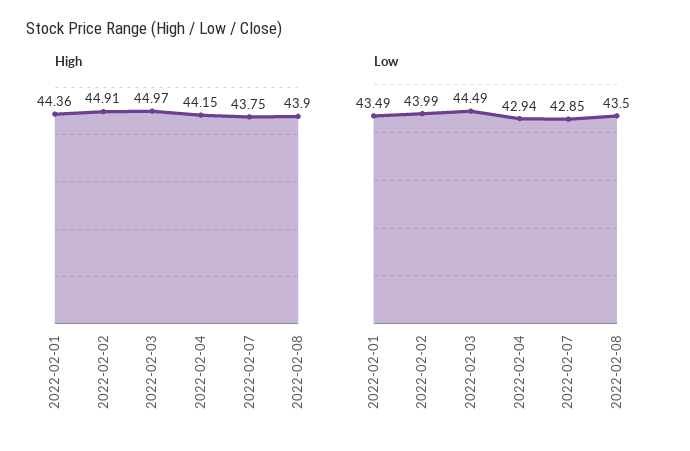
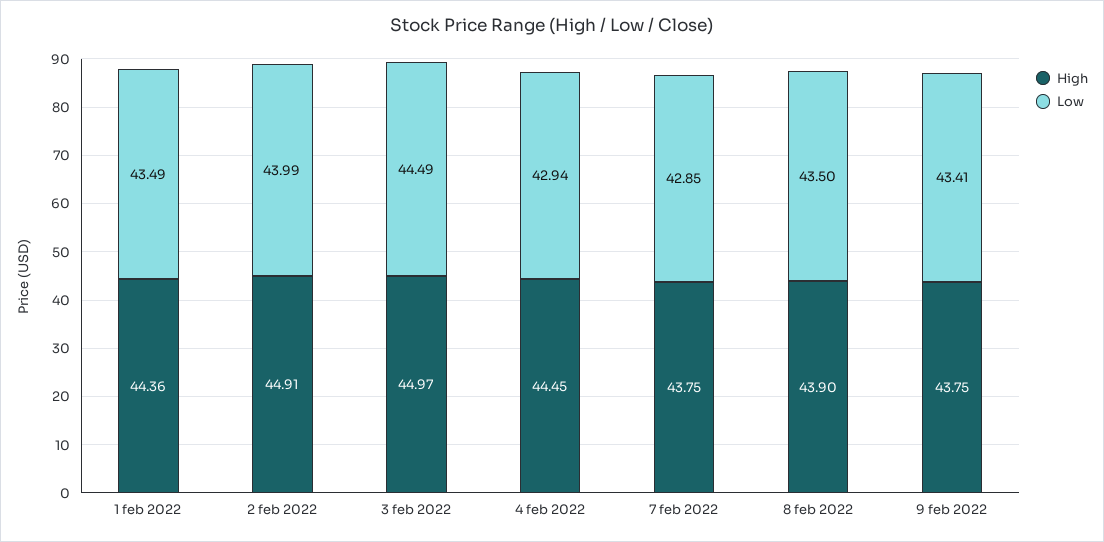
High, 2022-02-04: 44.15 -> 44.45
High, 9 feb 2022: none -> 43.75
Low, 9 feb 2022: none -> 43.41

